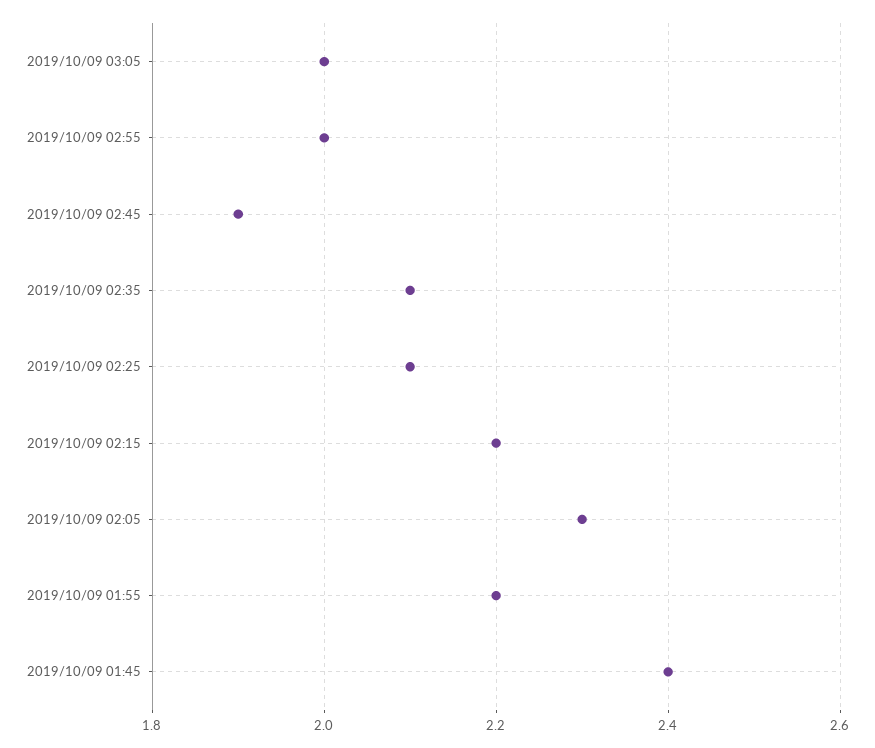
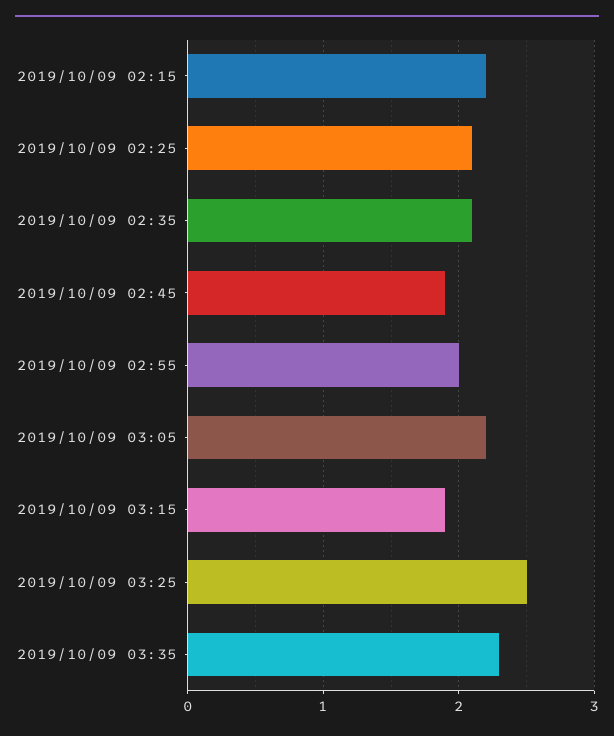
2019/10/09 03:05: 2 -> 2.2
2019/10/09 02:05: 2.3 -> none
2019/10/09 01:55: 2.2 -> none
2019/10/09 01:45: 2.4 -> none
2019/10/09 03:15: none -> 1.9
2019/10/09 03:25: none -> 2.5
2019/10/09 03:35: none -> 2.3

